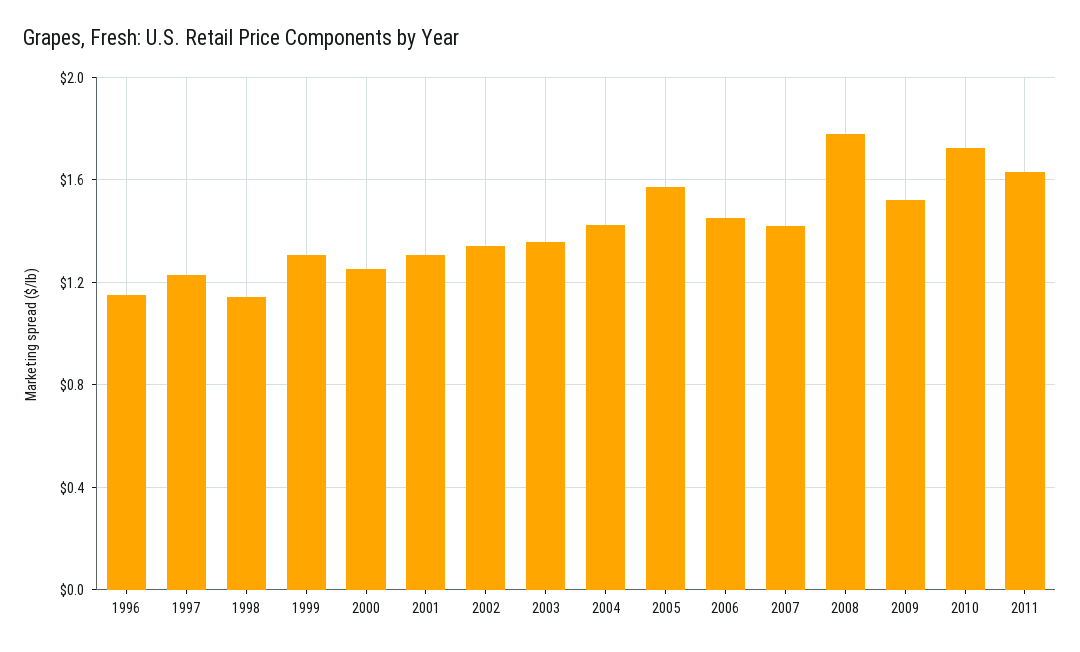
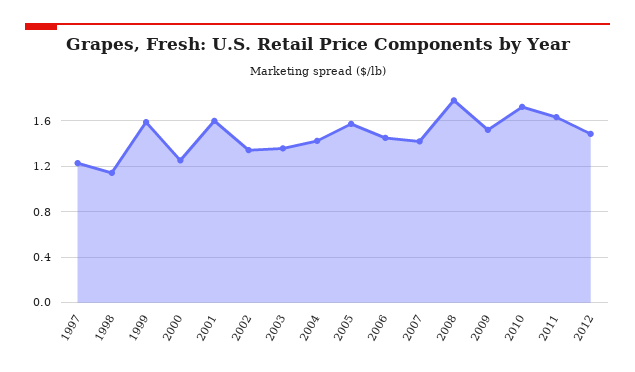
1996: 1.15 -> none
1999: 1.3 -> 1.6
2001: 1.3 -> 1.6
2012: none -> 1.5

